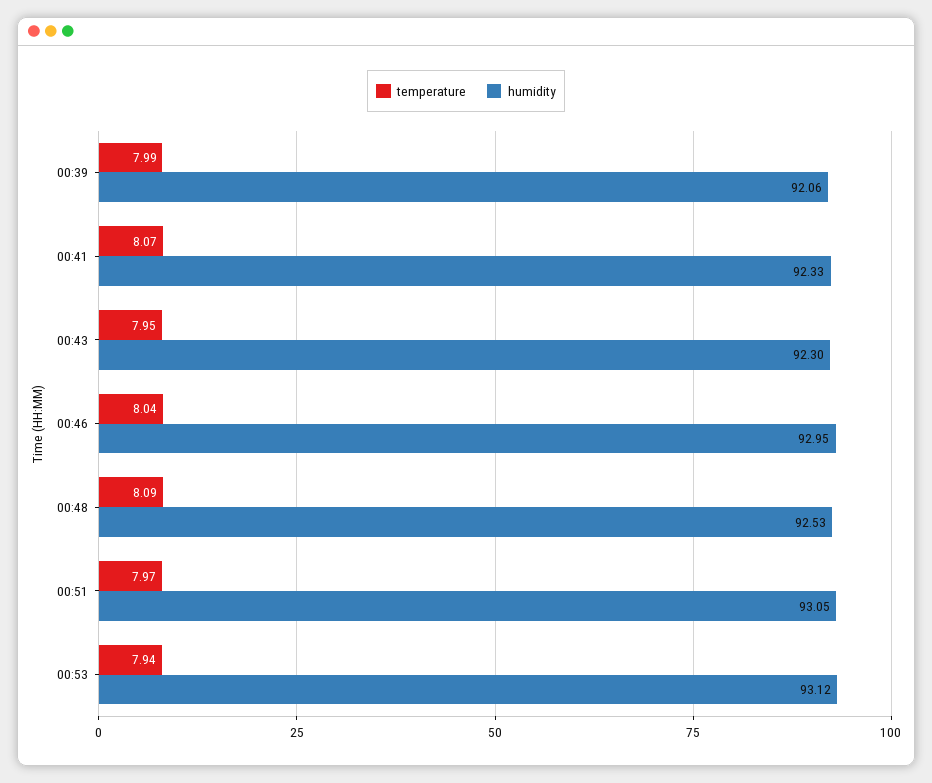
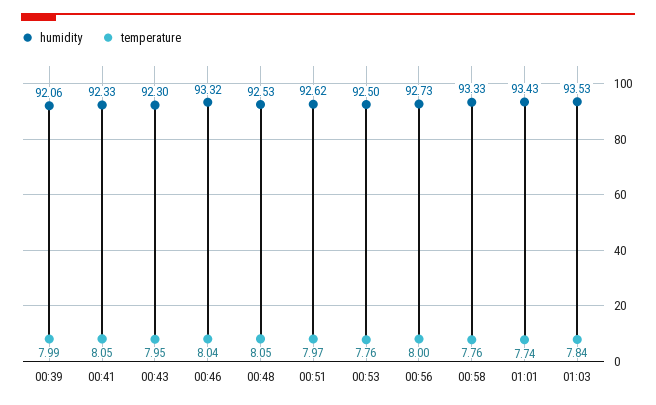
temperature, 00:41: 8.07 -> 8.05
humidity, 00:46: 92.95 -> 93.32
temperature, 00:48: 8.09 -> 8.05
humidity, 00:51: 93.05 -> 92.62
temperature, 00:53: 7.94 -> 7.76
humidity, 00:53: 93.12 -> 92.5
humidity, 00:56: none -> 92.73
temperature, 00:56: none -> 8
humidity, 00:58: none -> 93.33
temperature, 00:58: none -> 7.76
humidity, 01:01: none -> 93.43
temperature, 01:01: none -> 7.74
humidity, 01:03: none -> 93.53
temperature, 01:03: none -> 7.84

